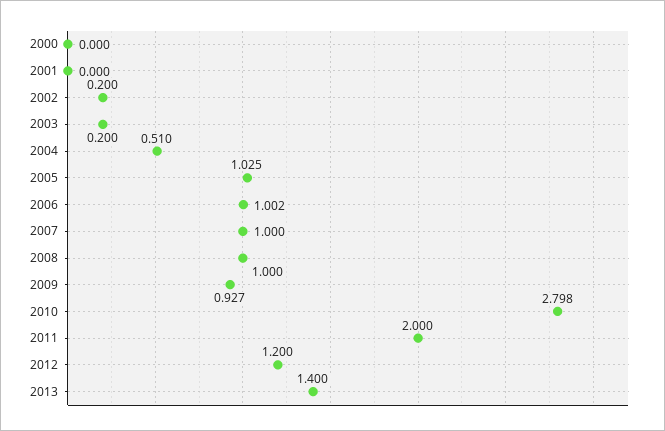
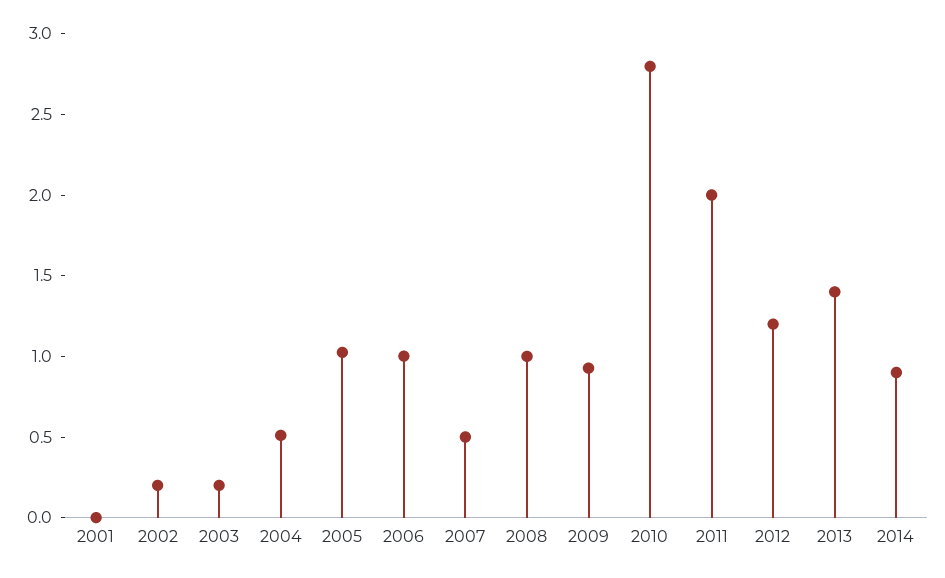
2000: 0 -> none
2007: 1 -> 0.5
2014: none -> 0.9

